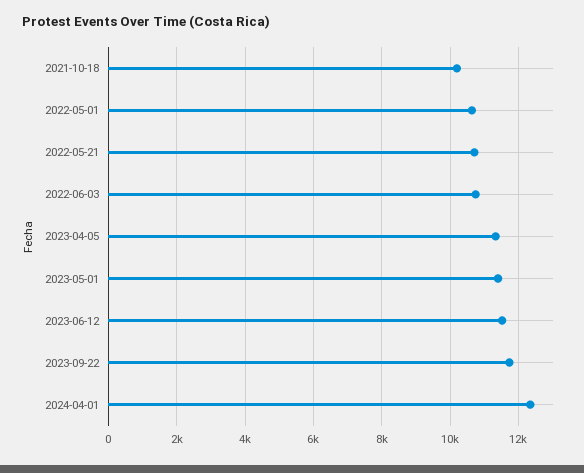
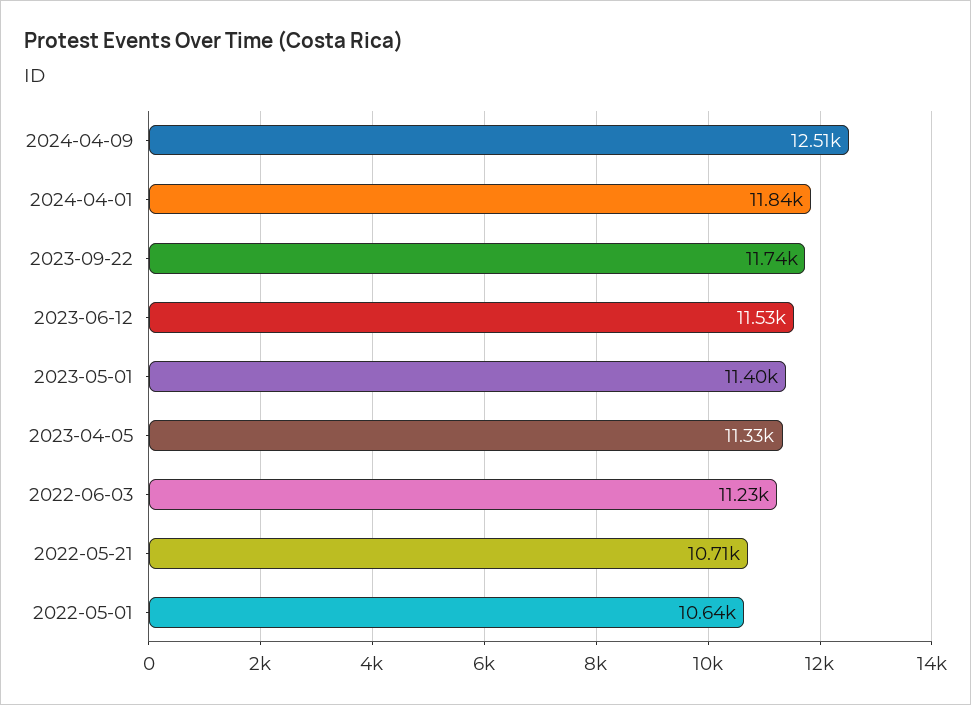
2021-10-18: 10200 -> none
2022-06-03: 10800 -> 11230
2024-04-01: 12400 -> 11840
2024-04-09: none -> 12510

